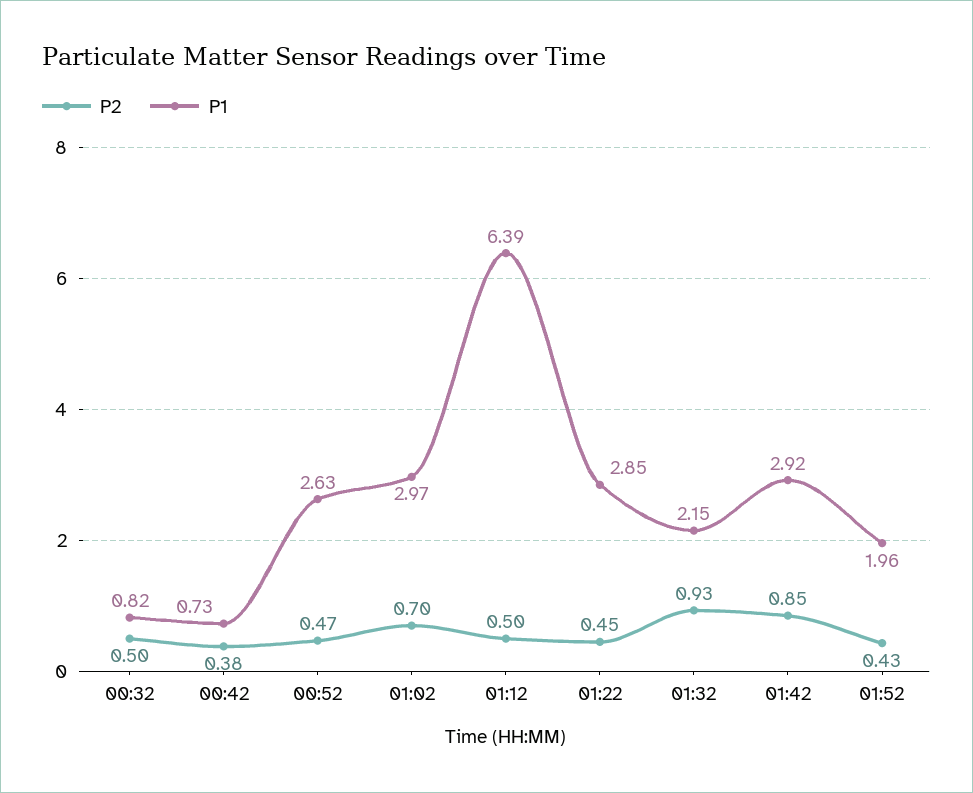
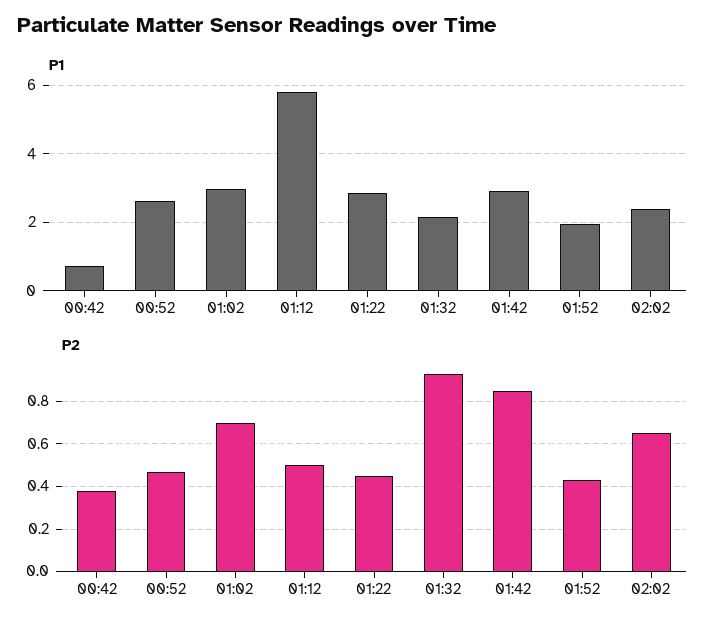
P2, 00:32: 0.5 -> none
P1, 00:32: 0.82 -> none
P1, 01:12: 6.39 -> 5.8
P1, 02:02: none -> 2.4
P2, 02:02: none -> 0.65

